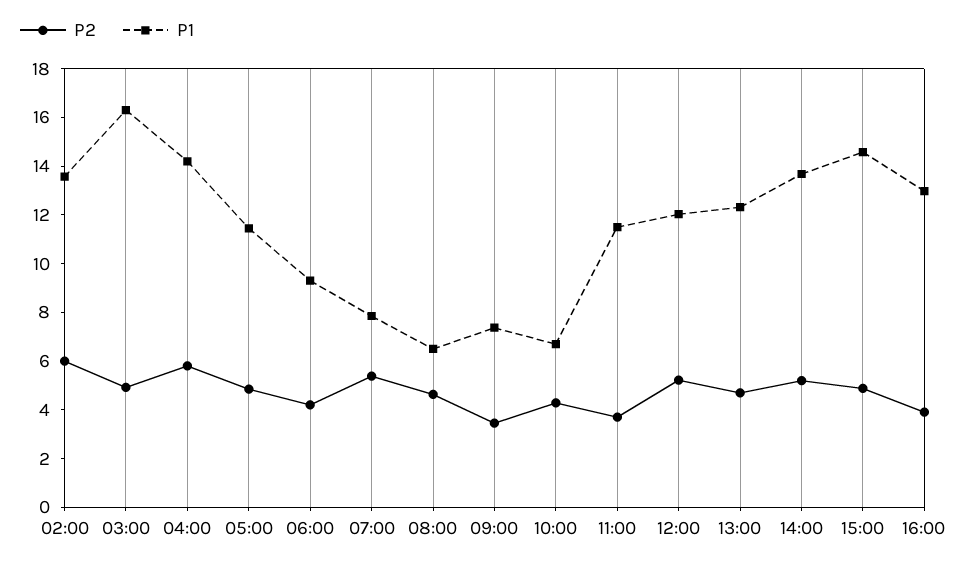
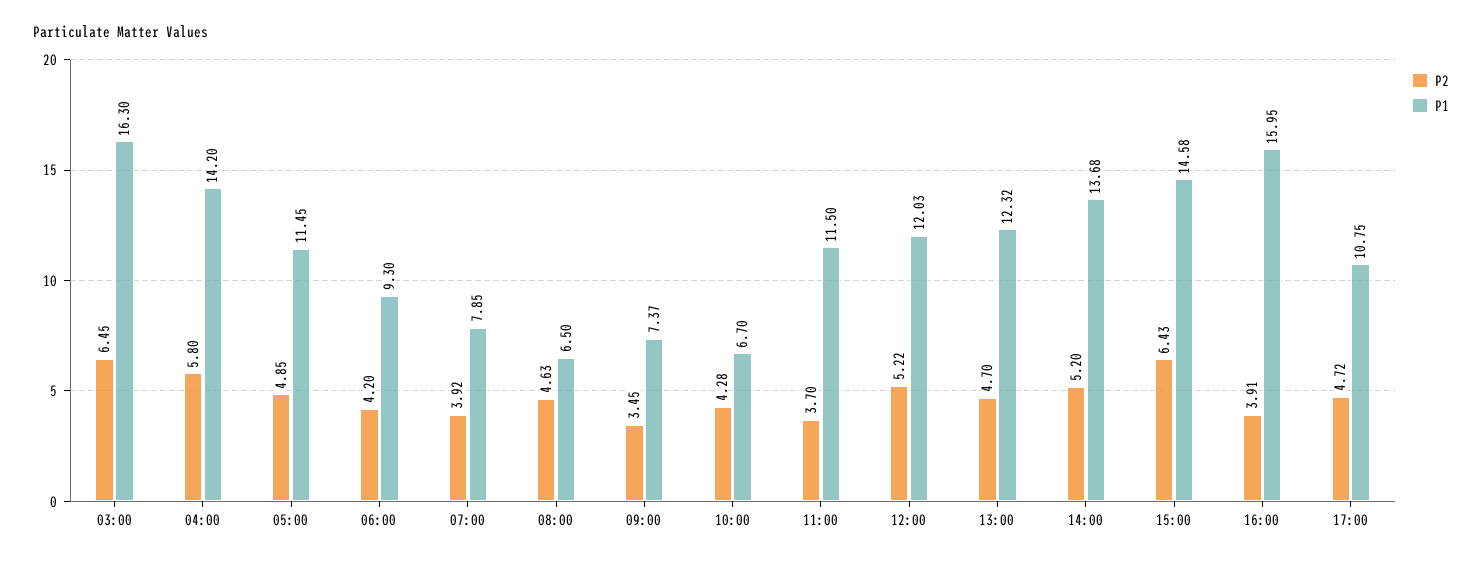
P2, 02:00: 6 -> none
P1, 02:00: 13.5 -> none
P2, 03:00: 5 -> 6.45
P2, 07:00: 5.5 -> 3.92
P2, 15:00: 5 -> 6.43
P1, 16:00: 13 -> 15.95
P2, 17:00: none -> 4.72
P1, 17:00: none -> 10.75

